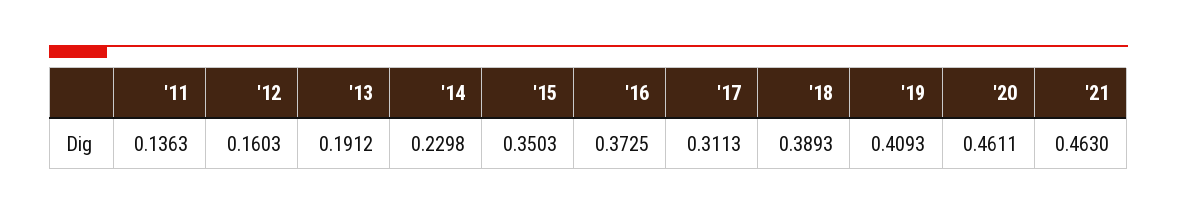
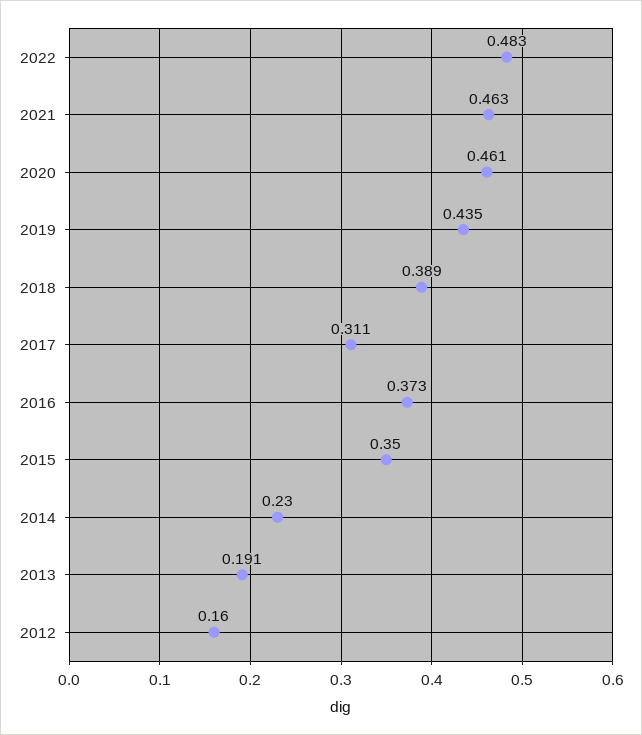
'11: 0.1363 -> none
'19: 0.4093 -> 0.435
2022: none -> 0.483

